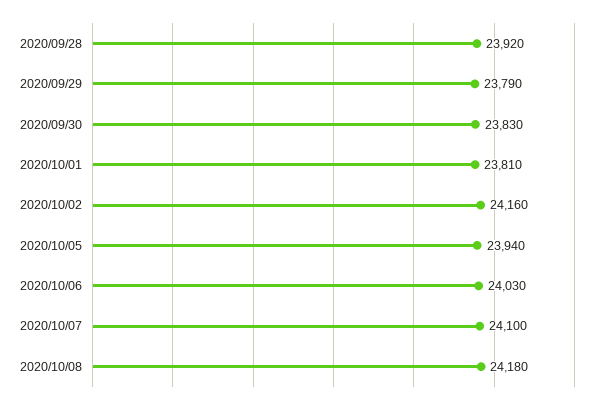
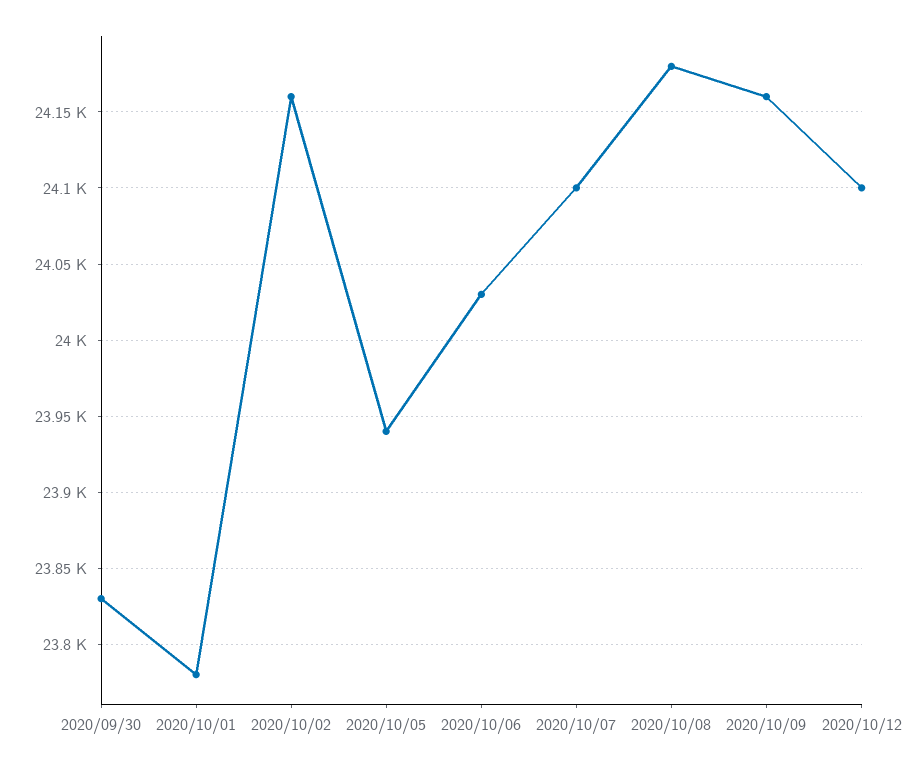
2020/09/28: 23920 -> none
2020/09/29: 23790 -> none
2020/10/01: 23810 -> 23780
2020/10/09: none -> 24160
2020/10/12: none -> 24100

